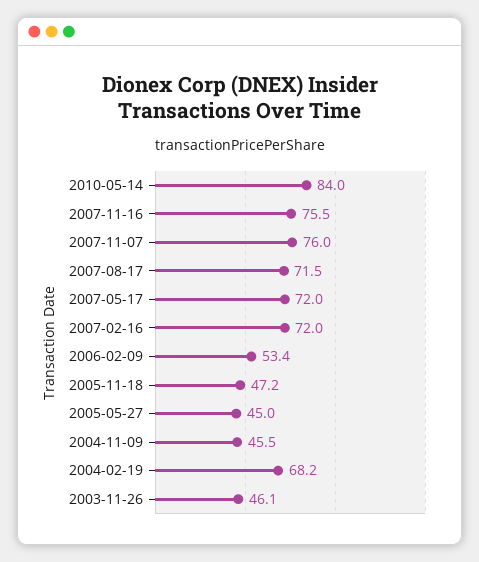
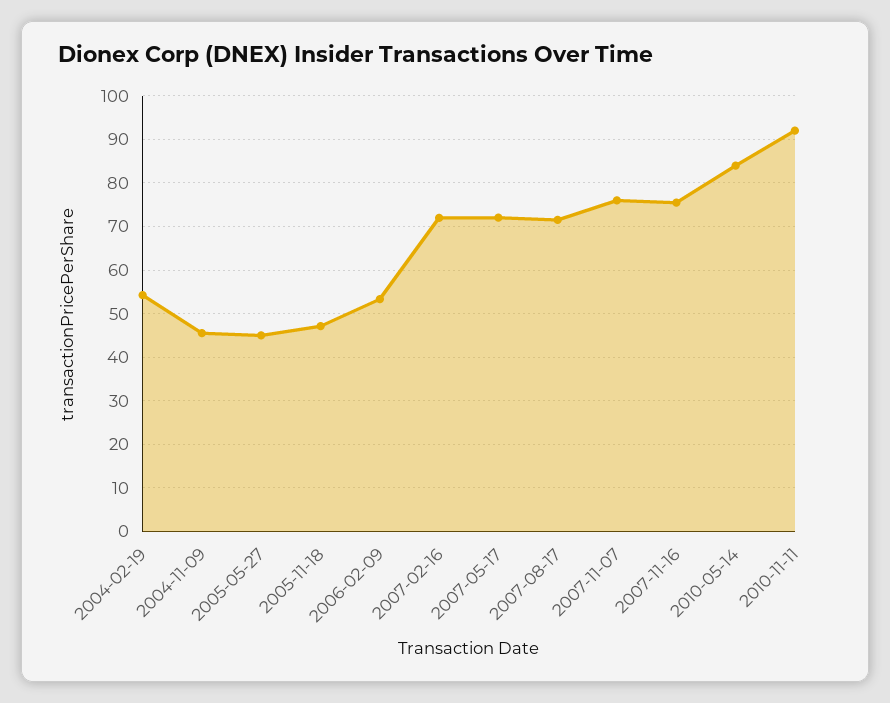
2004-02-19: 68.2 -> 54
2003-11-26: 46.1 -> none
2010-11-11: none -> 92

